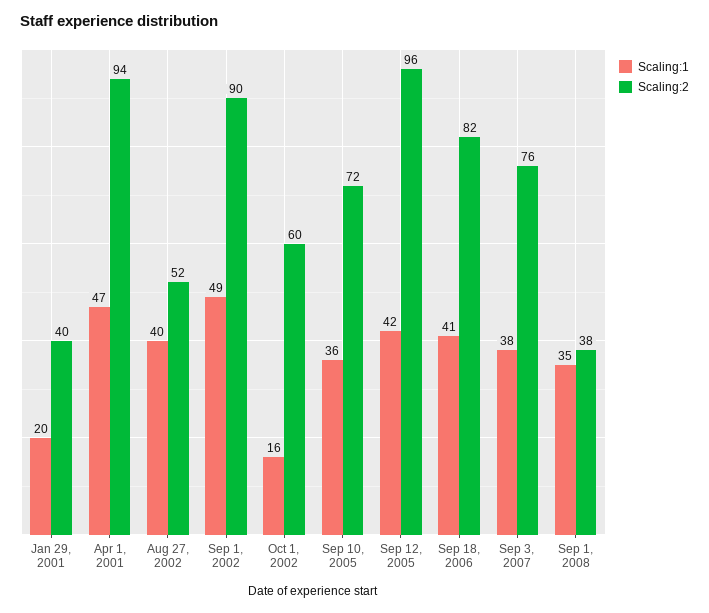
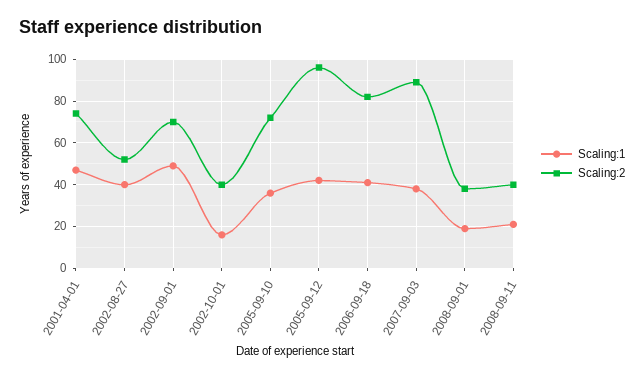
Scaling:1, Jan 29, 2001: 20 -> none
Scaling:2, Jan 29, 2001: 40 -> none
Scaling:2, Apr 1, 2001: 94 -> 75
Scaling:2, Sep 1, 2002: 90 -> 70
Scaling:2, Oct 1, 2002: 60 -> 40
Scaling:2, Sep 3, 2007: 76 -> 90
Scaling:1, Sep 1, 2008: 35 -> 20
Scaling:1, 2008-09-11: none -> 20
Scaling:2, 2008-09-11: none -> 40

